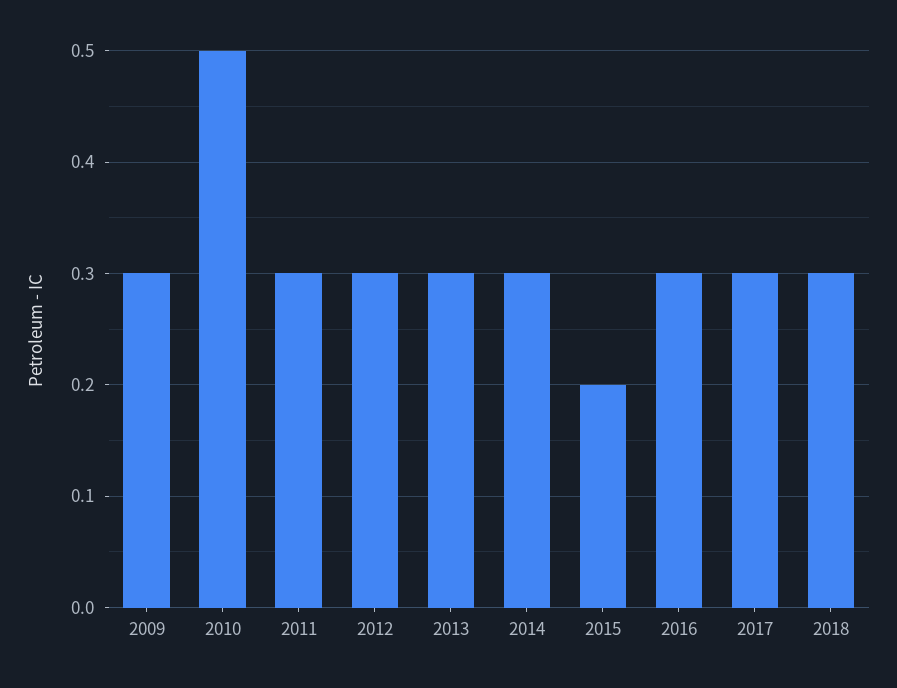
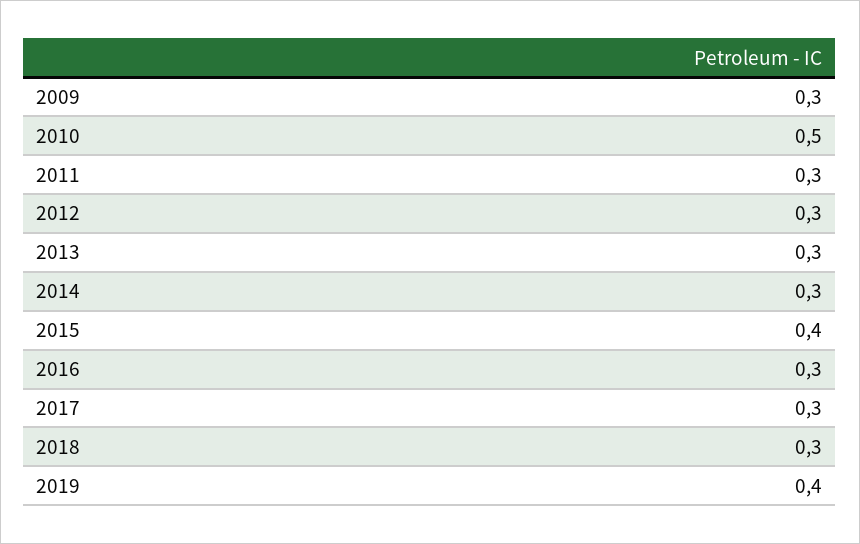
2015: 0.2 -> 0.4
2019: none -> 0.4

